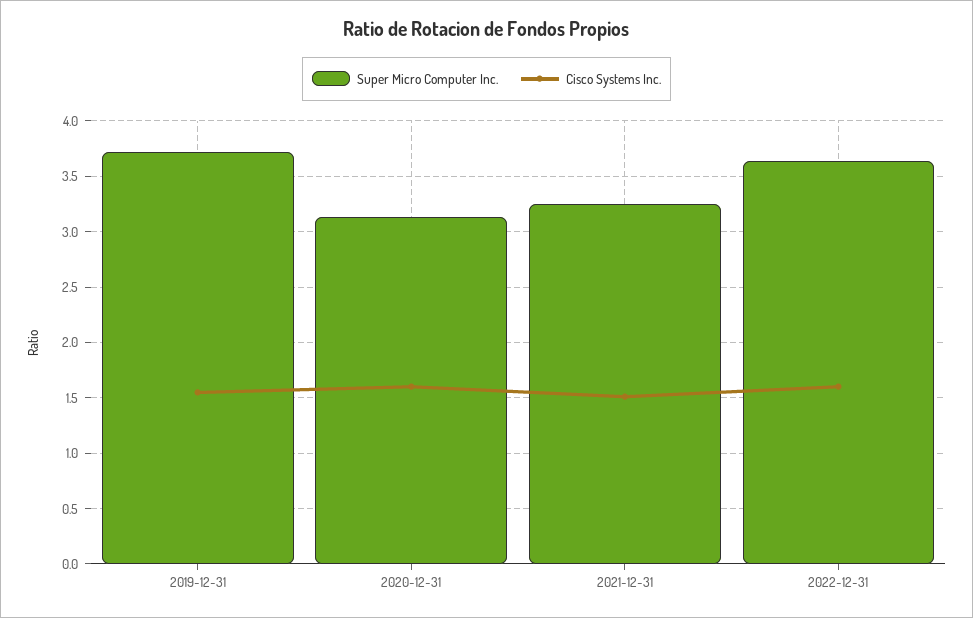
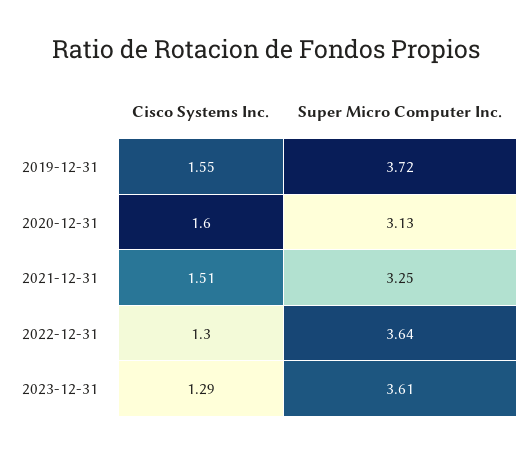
Cisco Systems Inc., 2022-12-31: 1.6 -> 1.3
Cisco Systems Inc., 2023-12-31: none -> 1.29
Super Micro Computer Inc., 2023-12-31: none -> 3.61

